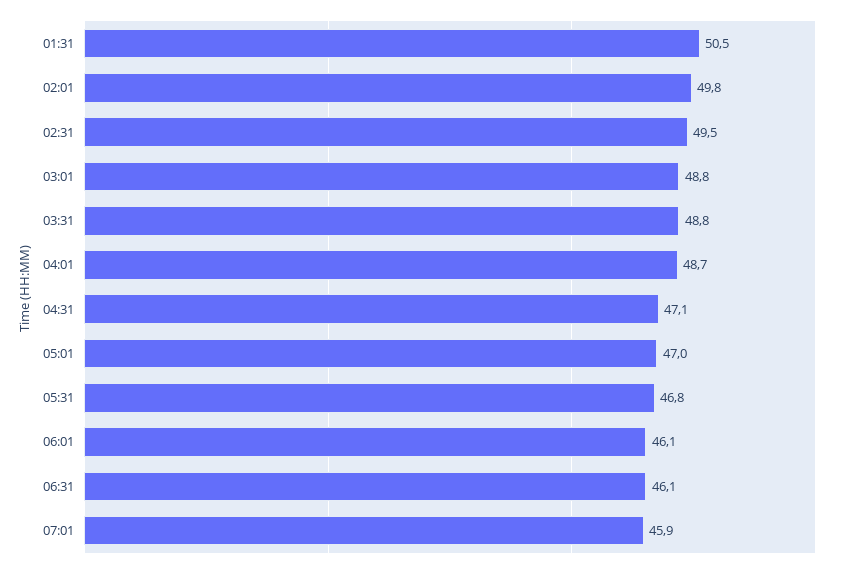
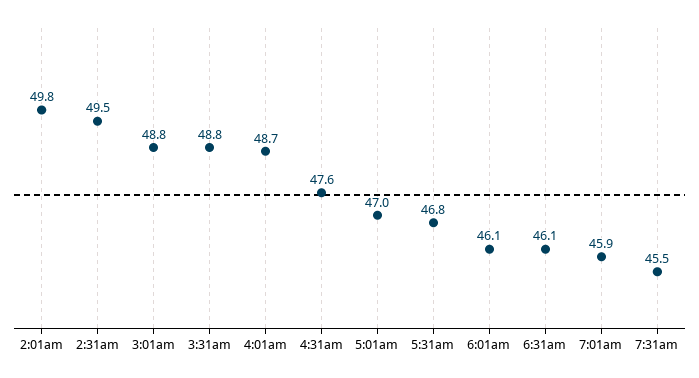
01:31: 50.5 -> none
04:31: 47.1 -> 47.6
7:31am: none -> 45.5

